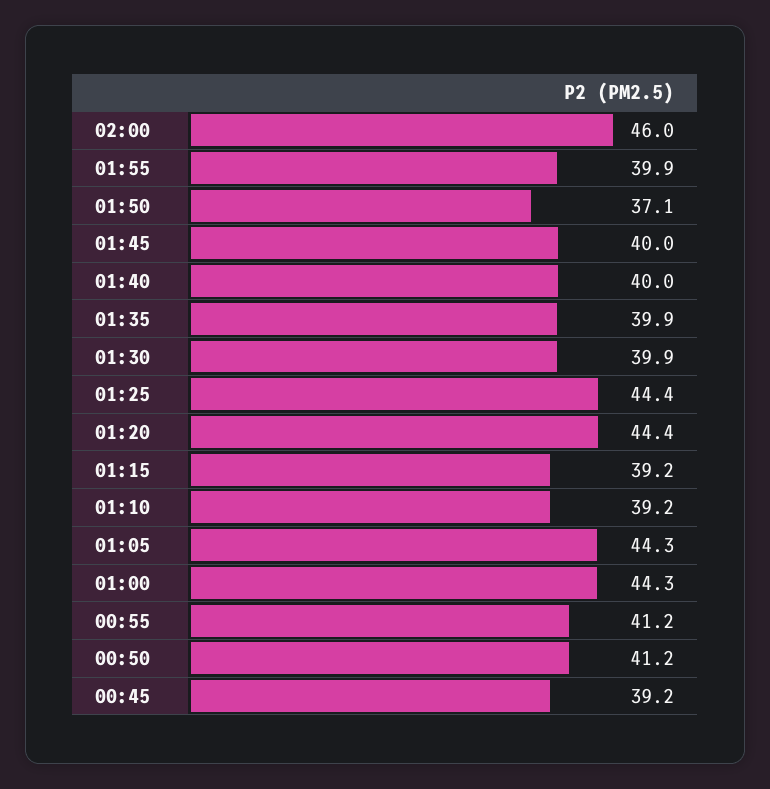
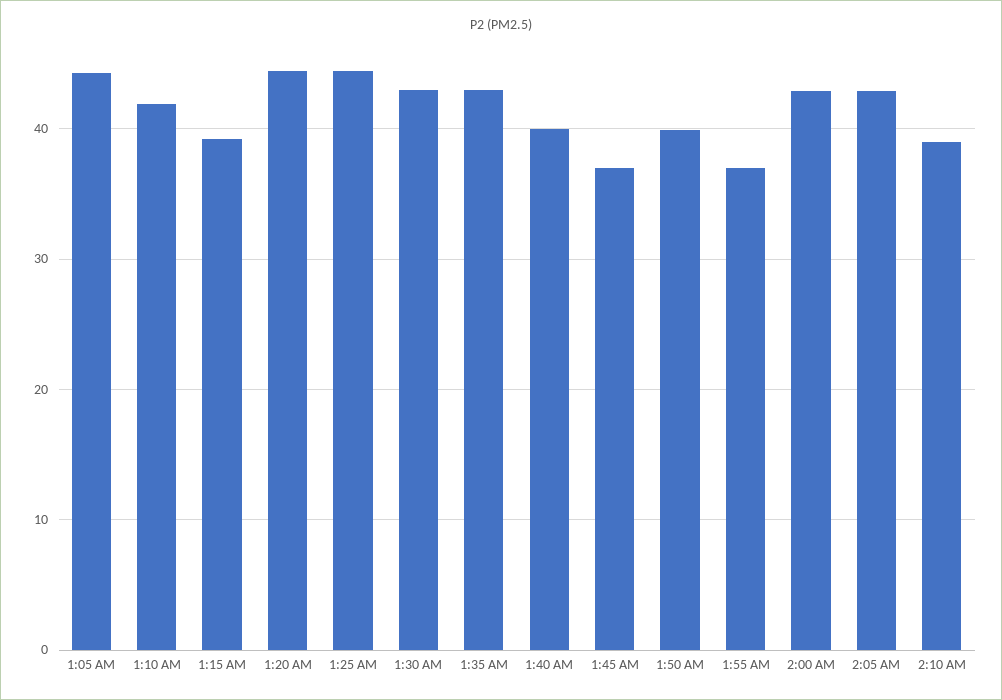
02:00: 46 -> 43
01:55: 39.9 -> 37
01:50: 37.1 -> 40
01:45: 40 -> 37
01:35: 39.9 -> 43
01:30: 39.9 -> 43
01:10: 39.2 -> 42
01:00: 44.3 -> none
00:55: 41.2 -> none
00:50: 41.2 -> none
00:45: 39.2 -> none
2:05 AM: none -> 43
2:10 AM: none -> 39

